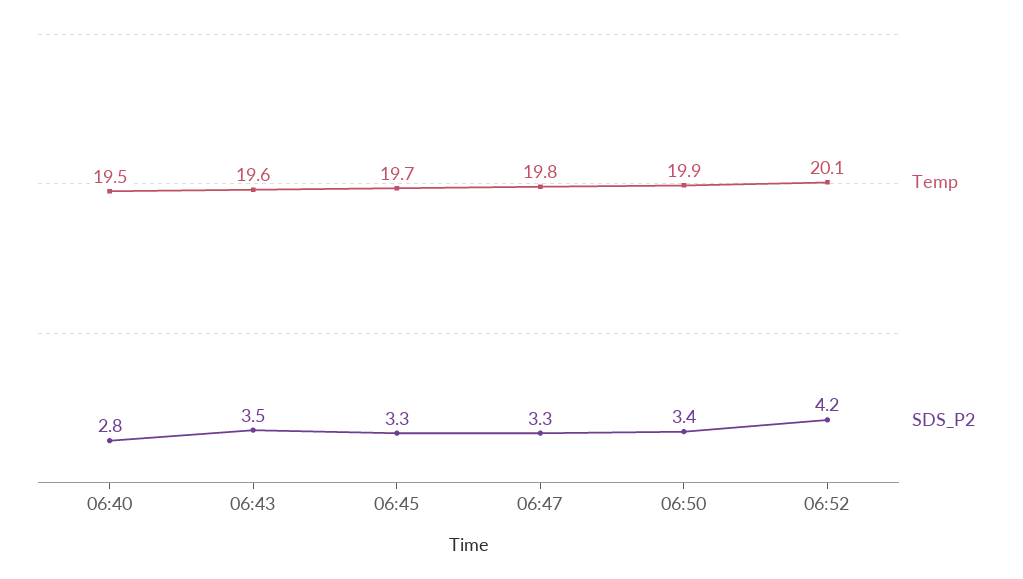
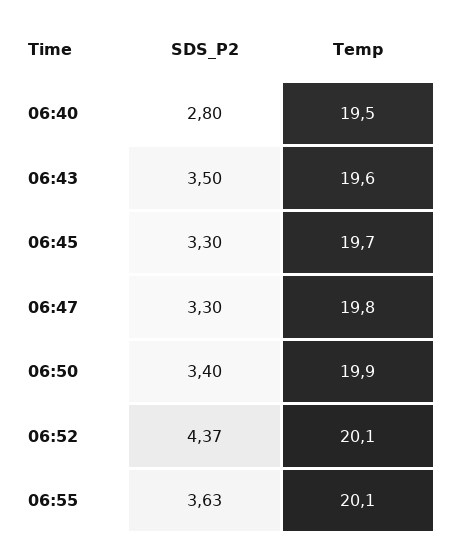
SDS_P2, 06:52: 4.2 -> 4.37
SDS_P2, 06:55: none -> 3.63
Temp, 06:55: none -> 20.1

